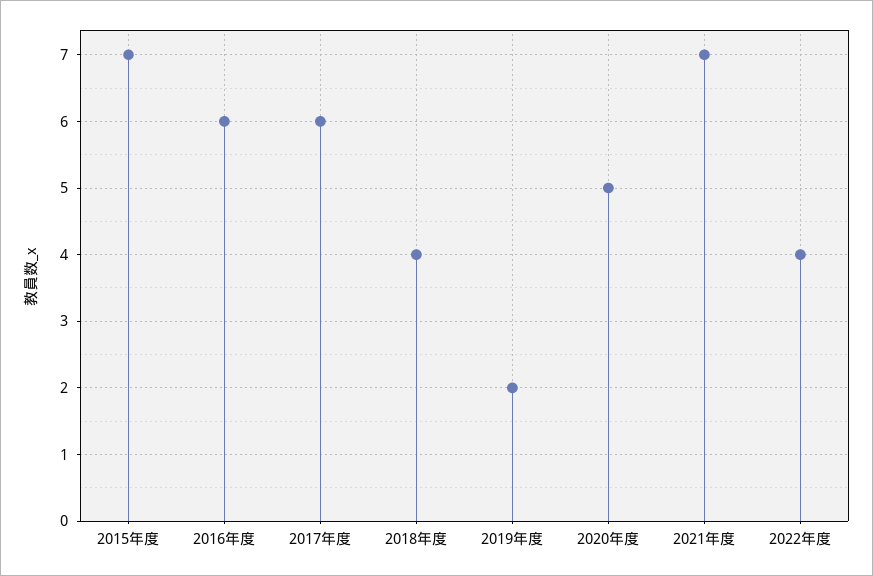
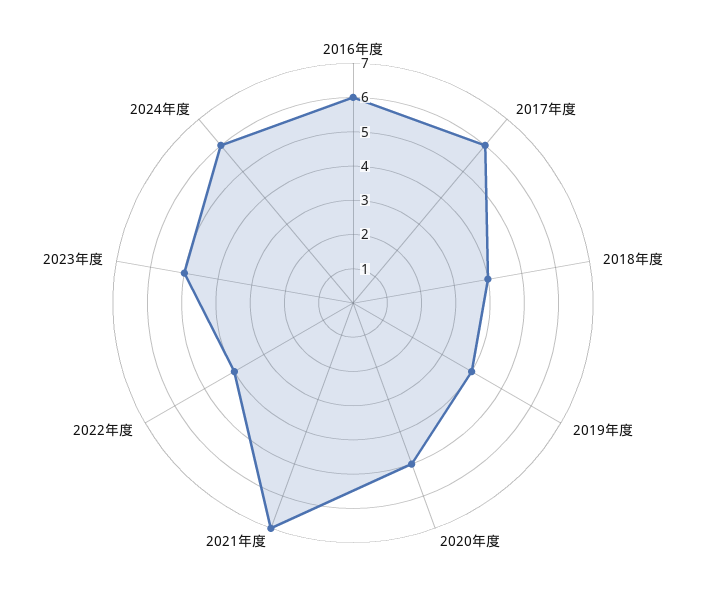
2015年度: 7 -> none
2019年度: 2 -> 4
2023年度: none -> 5
2024年度: none -> 6

